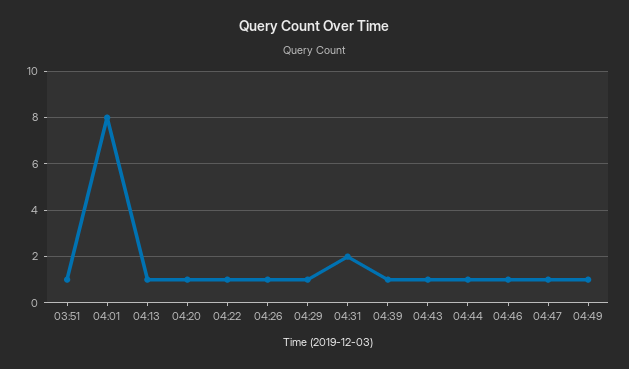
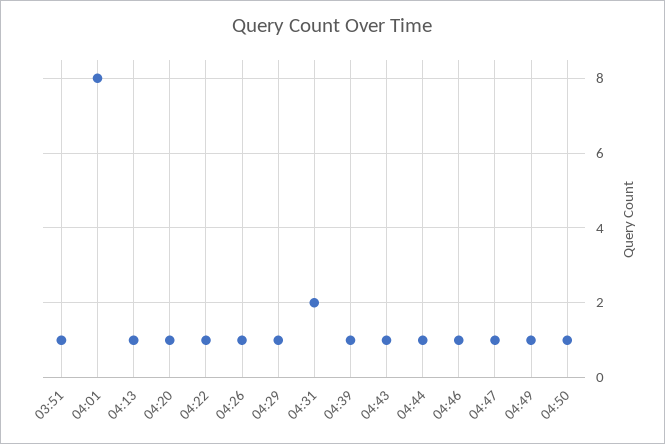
04:50: none -> 1

